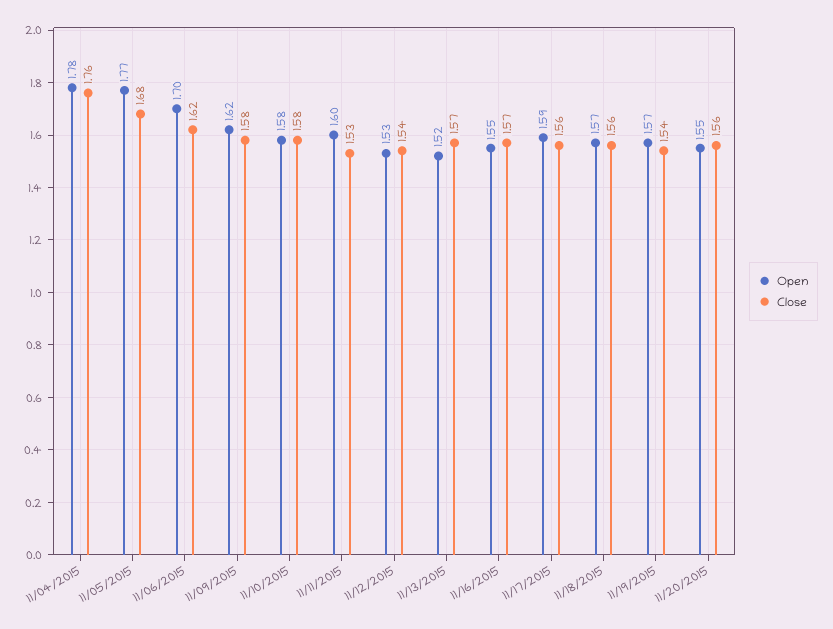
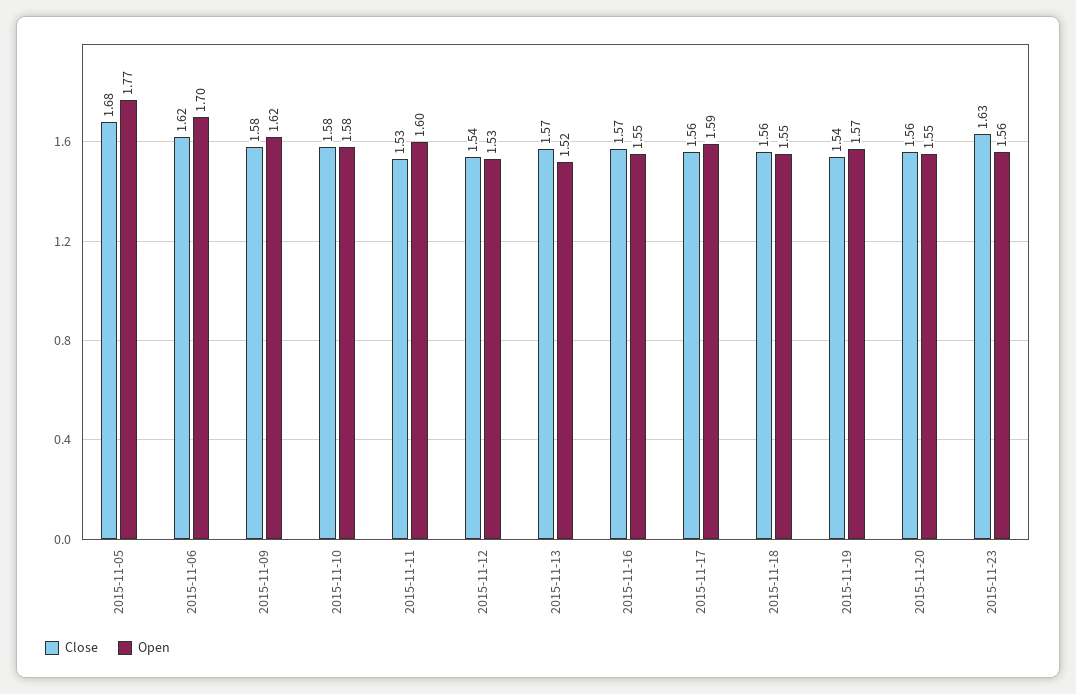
Open, 11/04/2015: 1.78 -> none
Close, 11/04/2015: 1.76 -> none
Open, 11/18/2015: 1.57 -> 1.55
Close, 2015-11-23: none -> 1.63
Open, 2015-11-23: none -> 1.56

